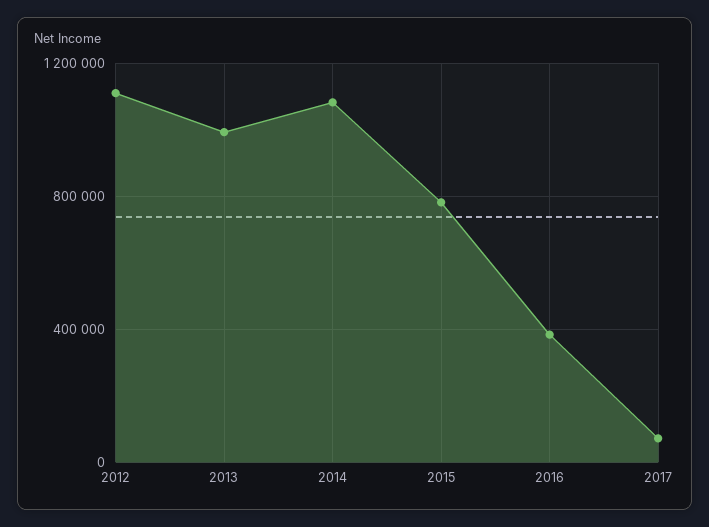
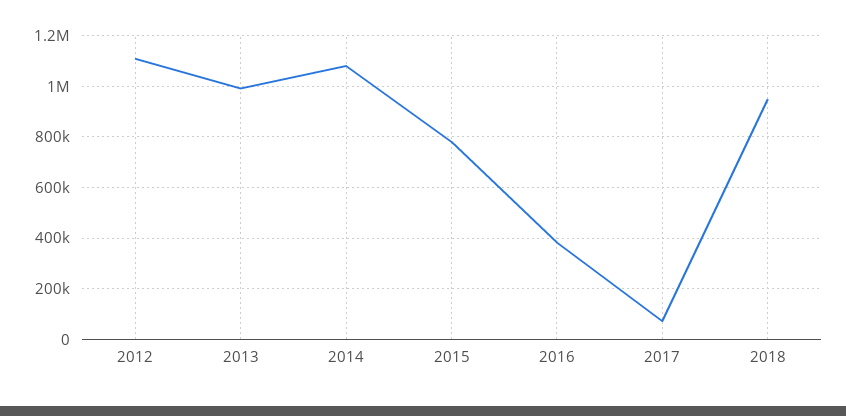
2018: none -> 950000

